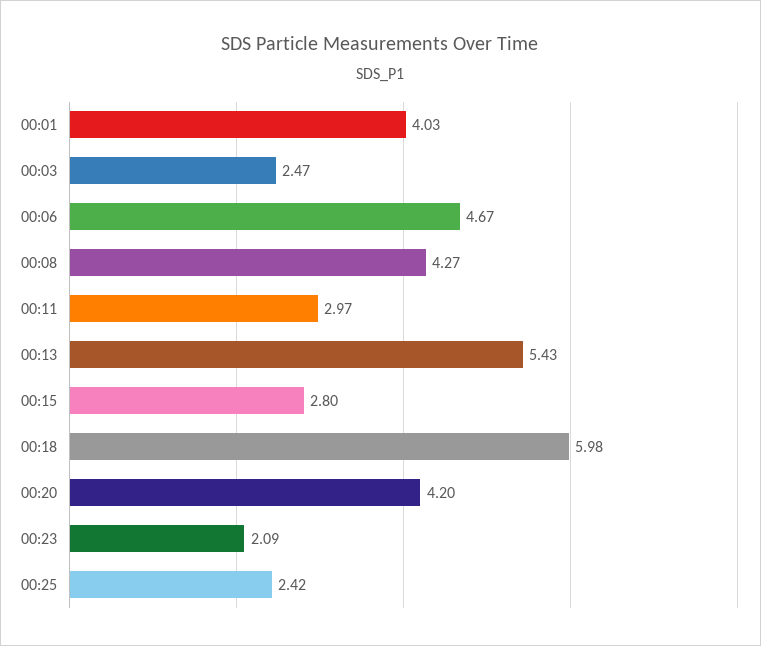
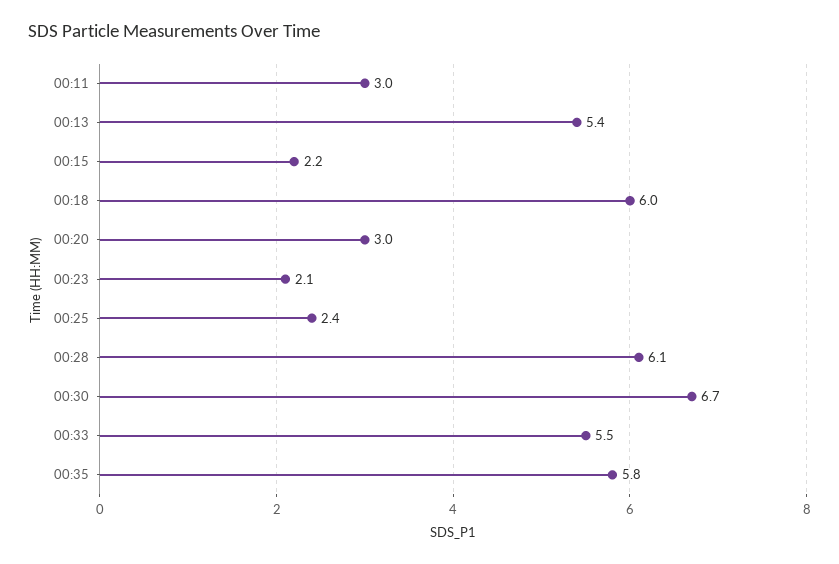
00:01: 4.03 -> none
00:03: 2.47 -> none
00:06: 4.67 -> none
00:08: 4.27 -> none
00:15: 2.8 -> 2.2
00:20: 4.2 -> 3
00:28: none -> 6.1
00:30: none -> 6.7
00:33: none -> 5.5
00:35: none -> 5.8

